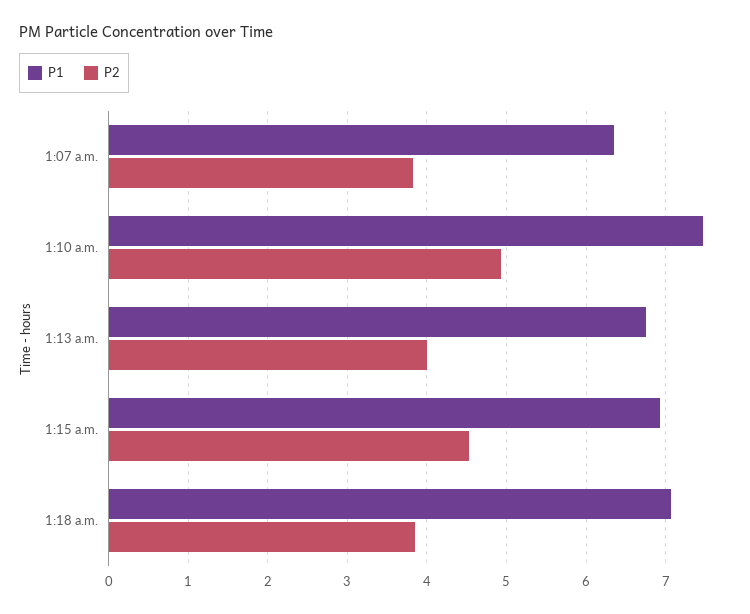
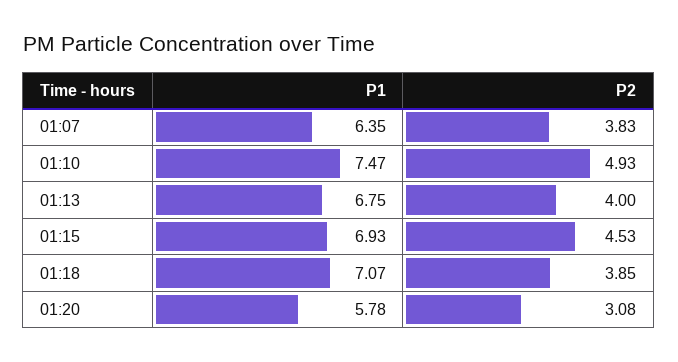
P1, 01:20: none -> 5.78
P2, 01:20: none -> 3.08

